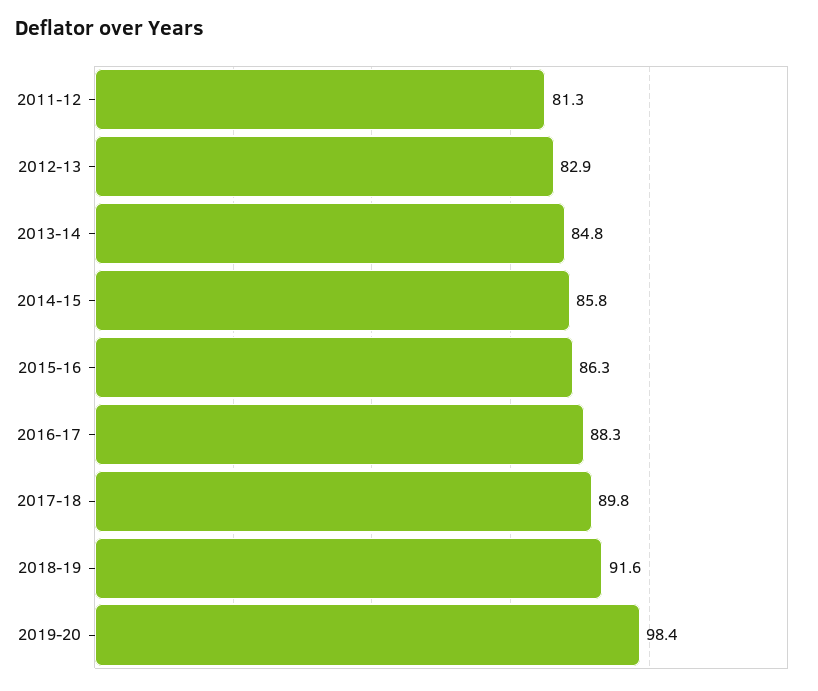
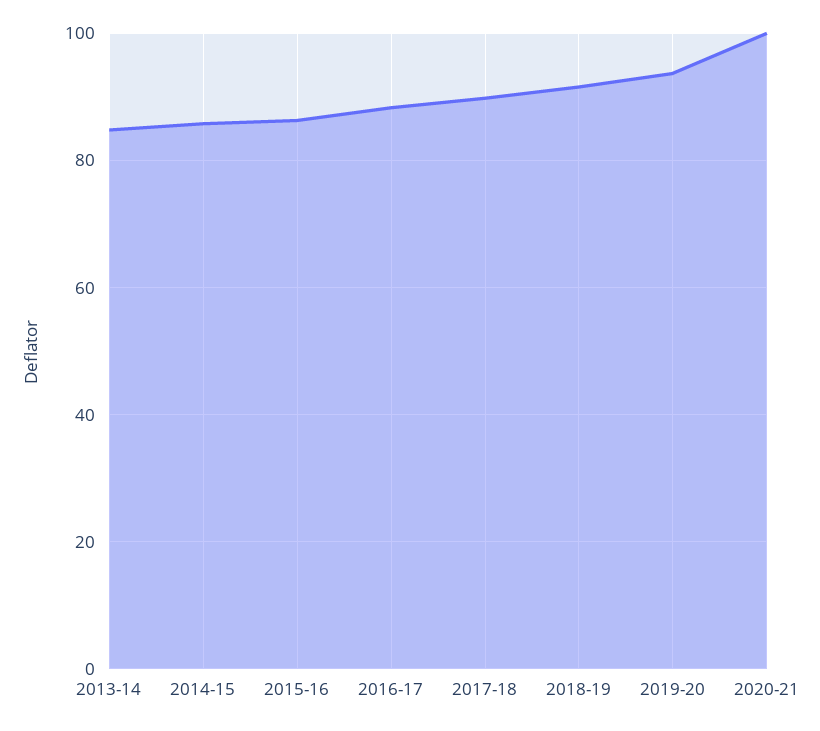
2011-12: 81.3 -> none
2012-13: 82.9 -> none
2019-20: 98.4 -> 94
2020-21: none -> 100

